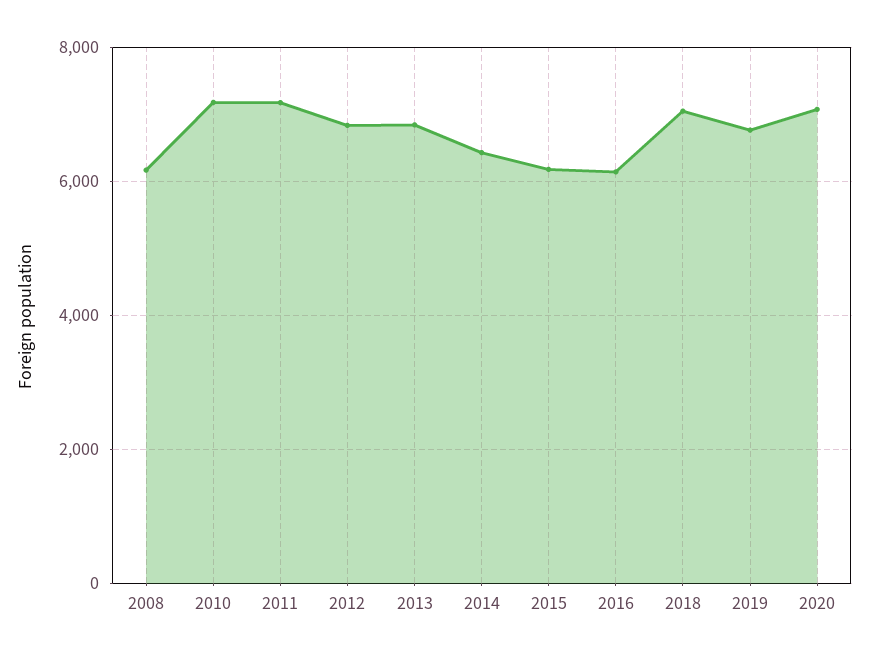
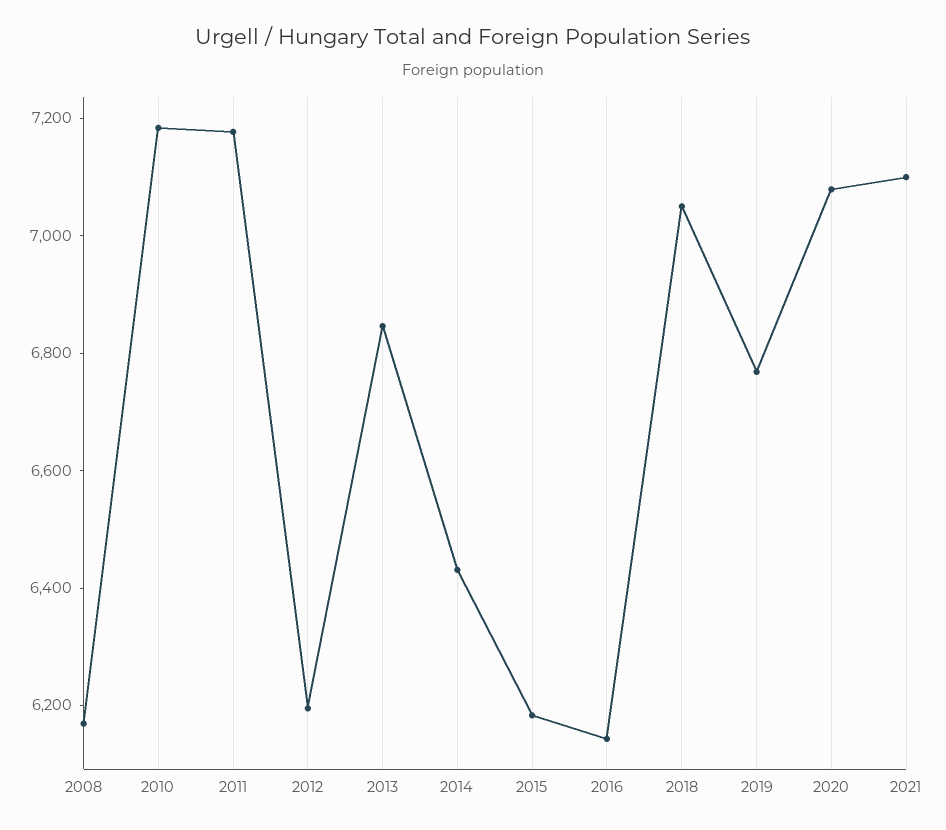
2012: 6800 -> 6200
2021: none -> 7100

